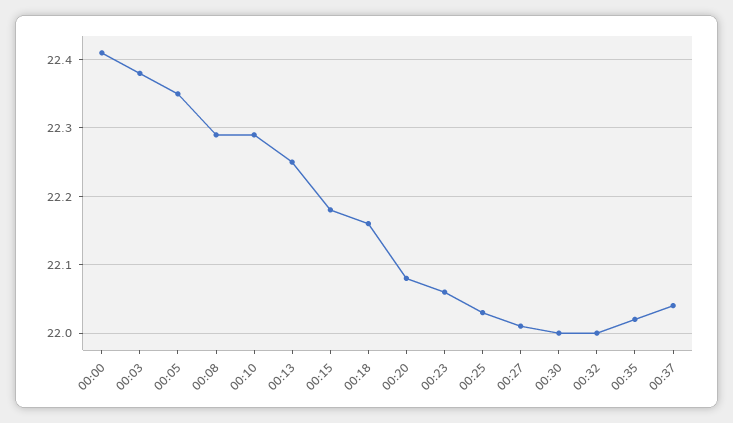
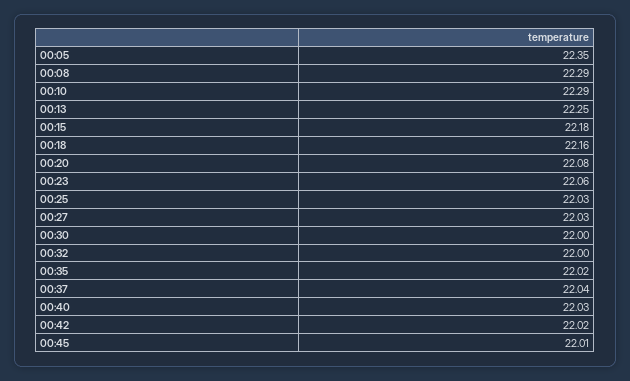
00:00: 22.41 -> none
00:03: 22.38 -> none
00:27: 22.01 -> 22.03
00:40: none -> 22.03
00:42: none -> 22.02
00:45: none -> 22.01

